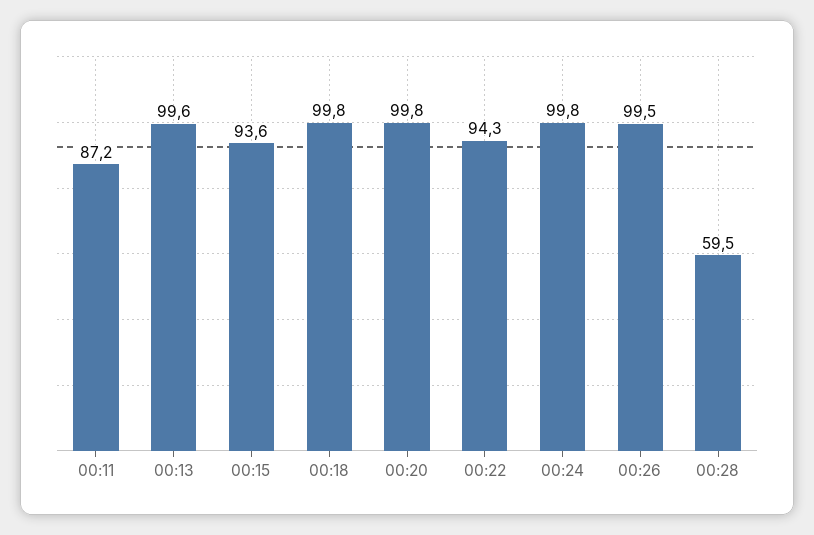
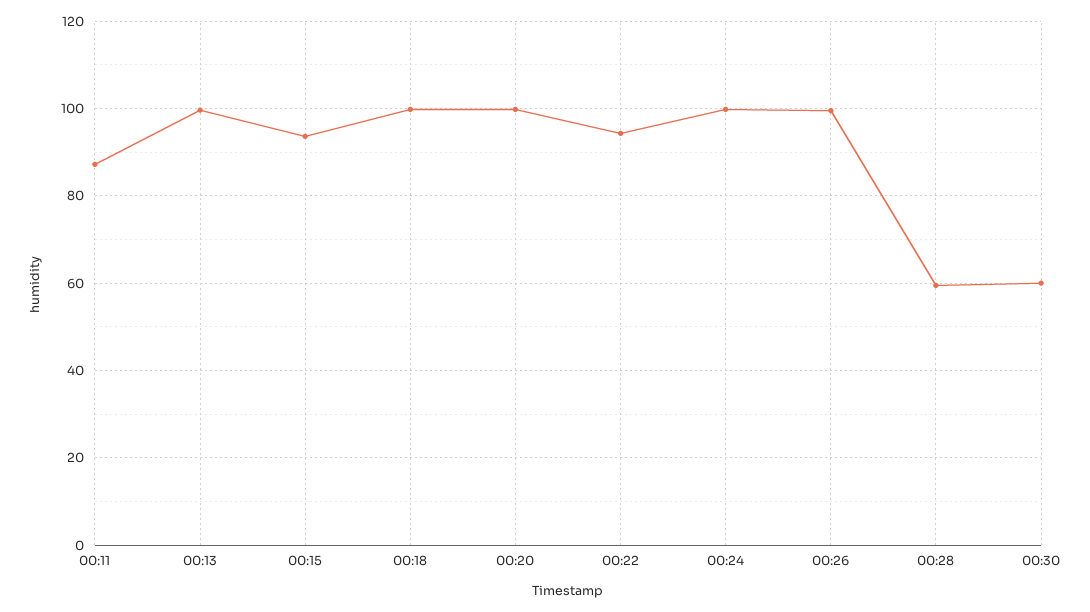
00:30: none -> 60

